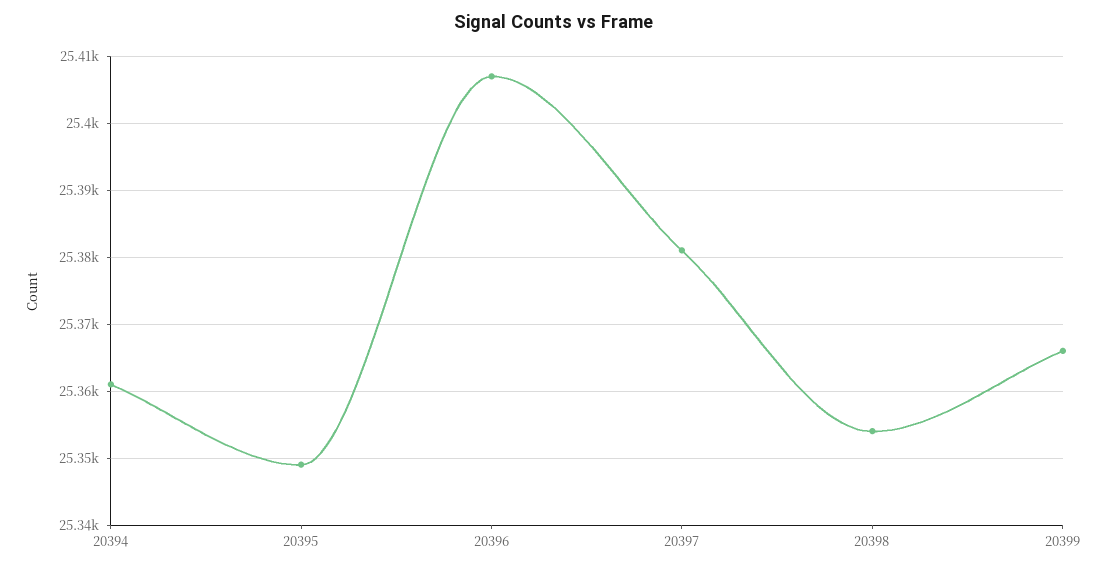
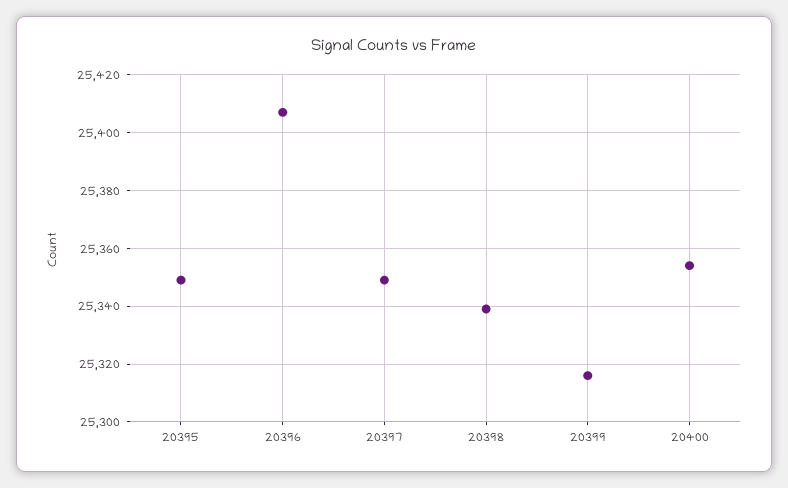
20394: 25361 -> none
20397: 25381 -> 25350
20398: 25354 -> 25340
20399: 25366 -> 25315
20400: none -> 25355

